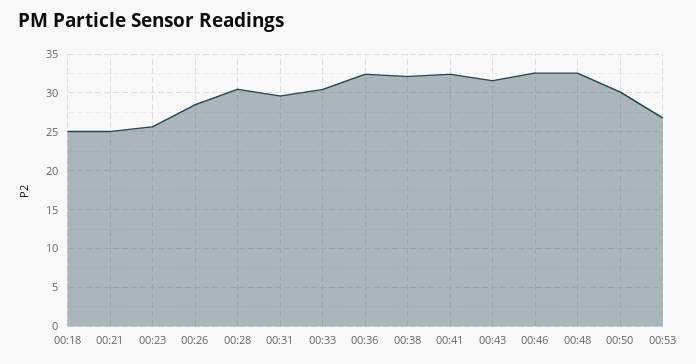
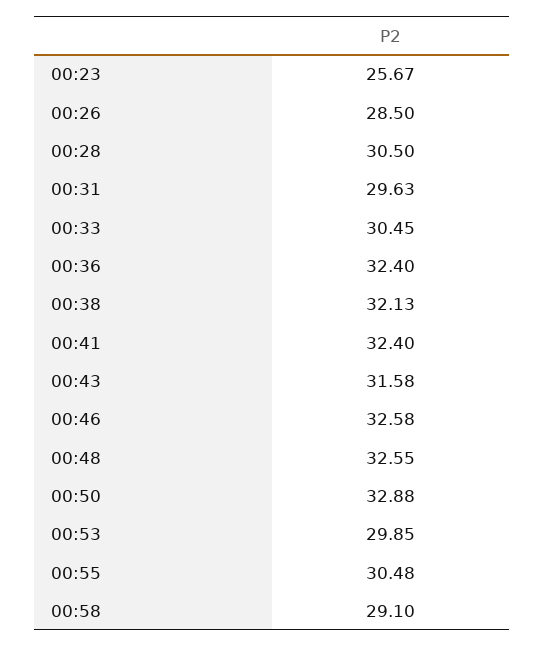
00:18: 25 -> none
00:21: 25 -> none
00:50: 30 -> 32.88
00:53: 27 -> 29.85
00:55: none -> 30.48
00:58: none -> 29.1

